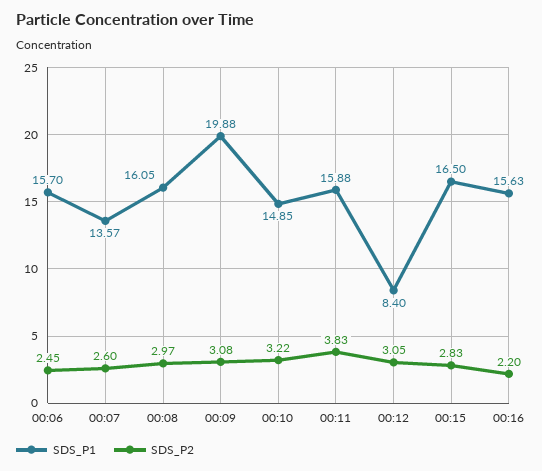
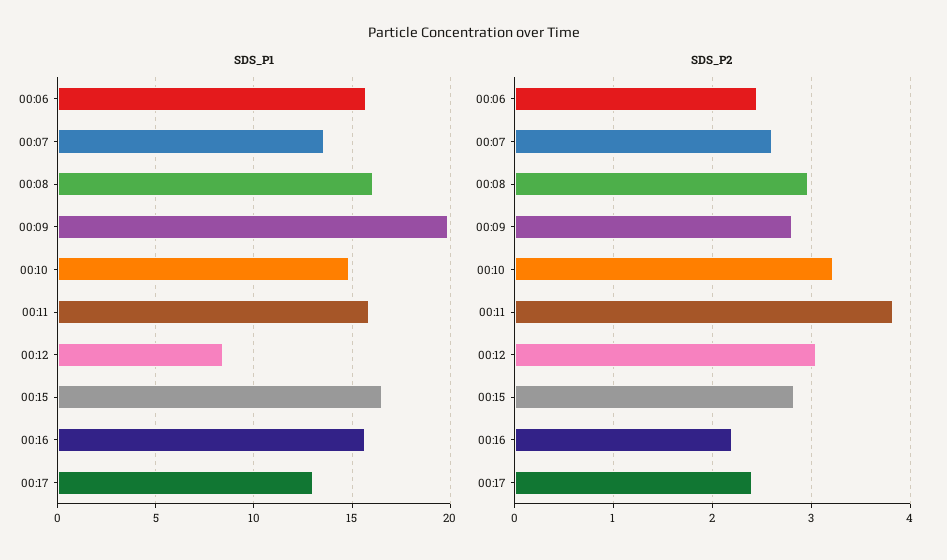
SDS_P2, 00:09: 3.08 -> 2.8
SDS_P1, 00:17: none -> 13
SDS_P2, 00:17: none -> 2.4

